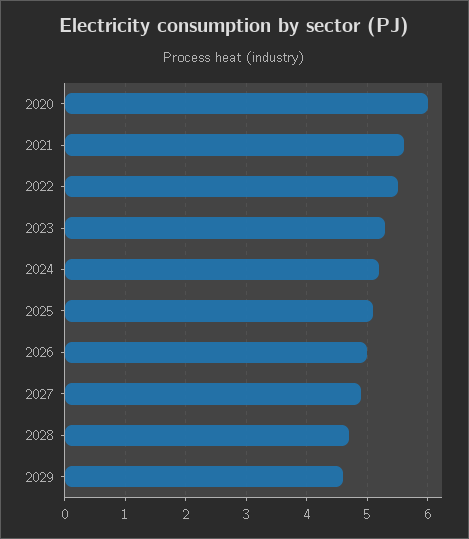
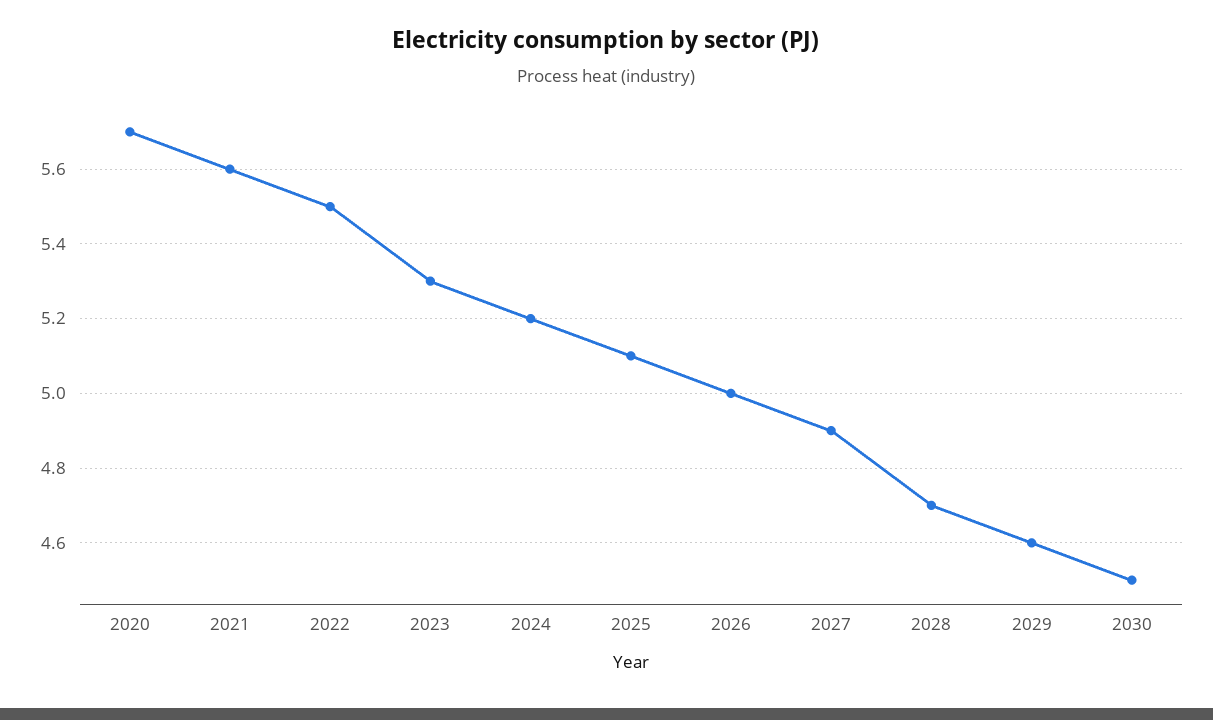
2020: 6 -> 5.7
2030: none -> 4.5

